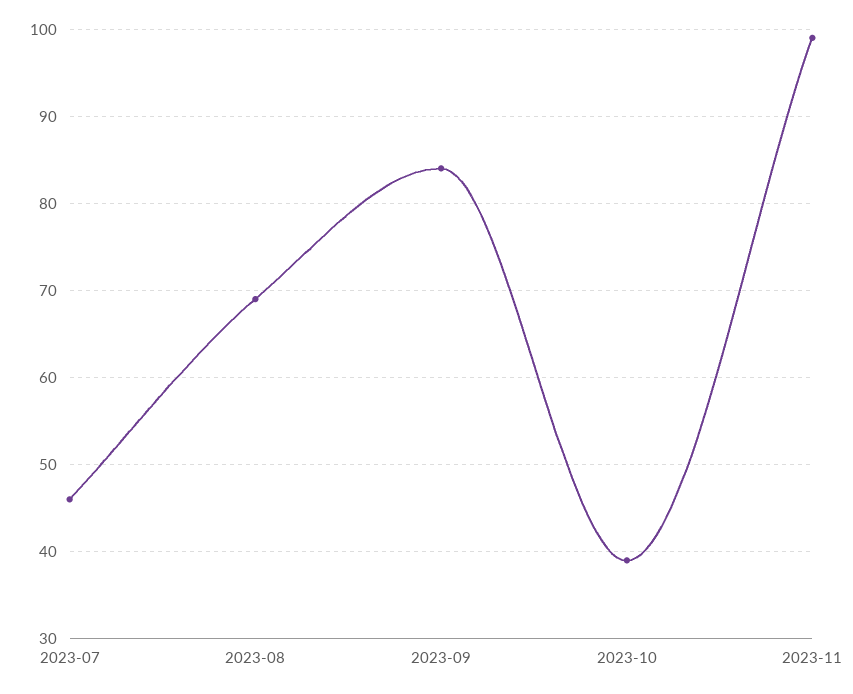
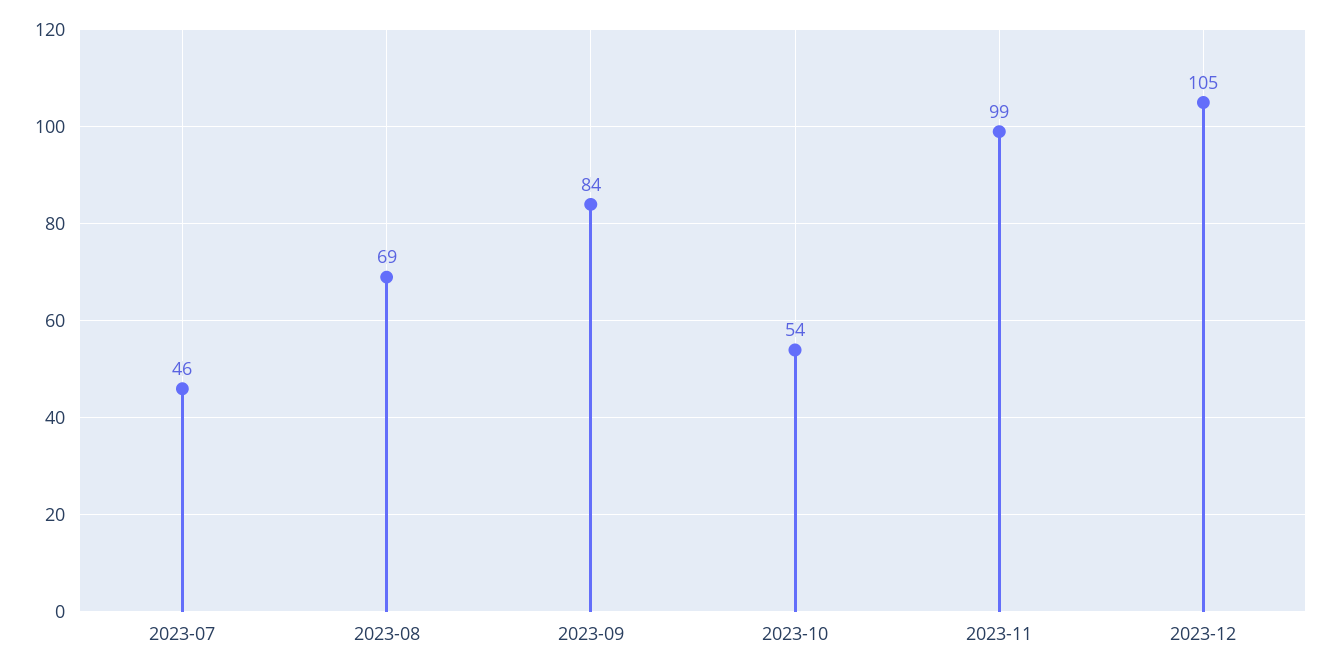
2023-10: 39 -> 54
2023-12: none -> 105

